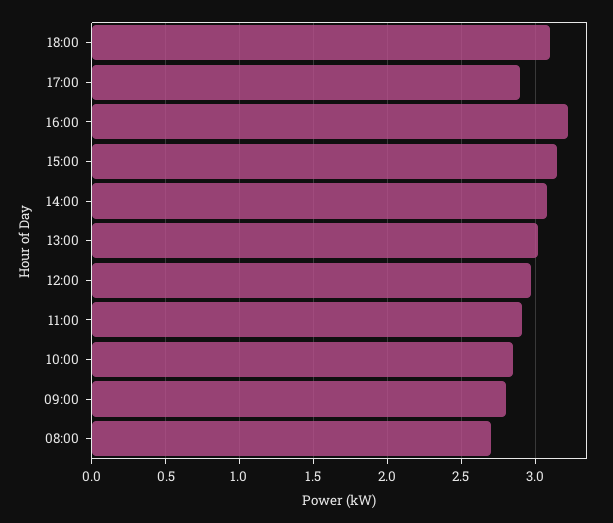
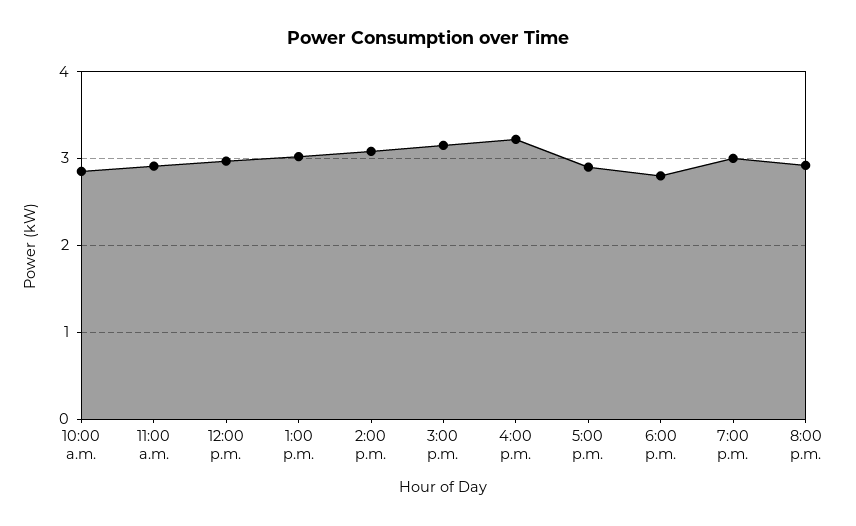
18:00: 3.1 -> 2.8
09:00: 2.8 -> none
08:00: 2.7 -> none
7:00 p.m.: none -> 3
8:00 p.m.: none -> 2.9

